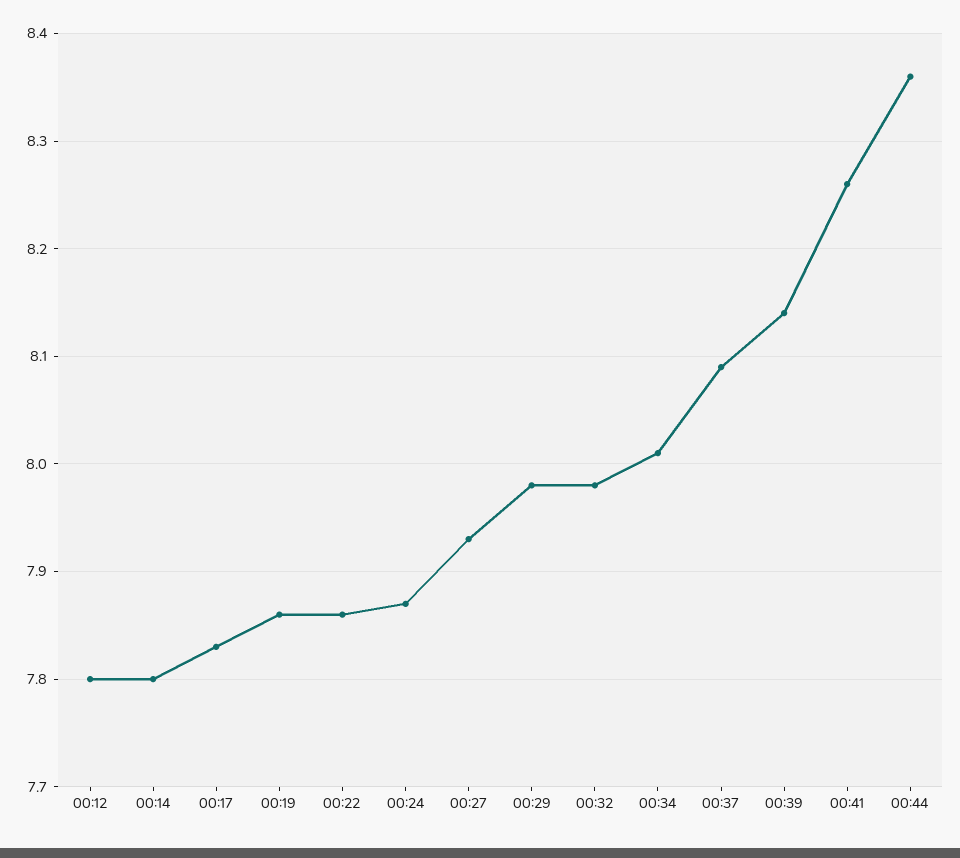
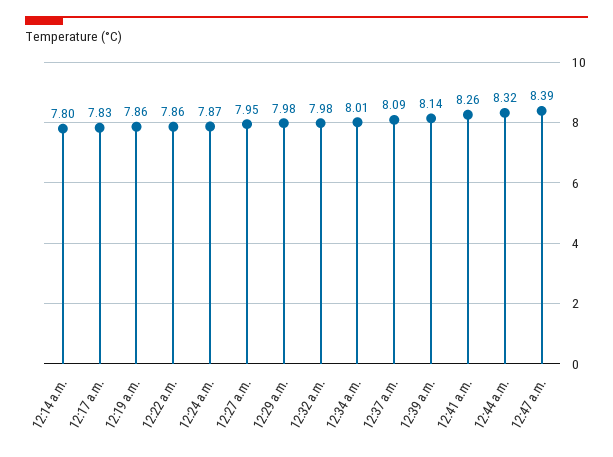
00:12: 7.8 -> none
00:27: 7.93 -> 7.95
00:44: 8.36 -> 8.32
12:47 a.m.: none -> 8.39

